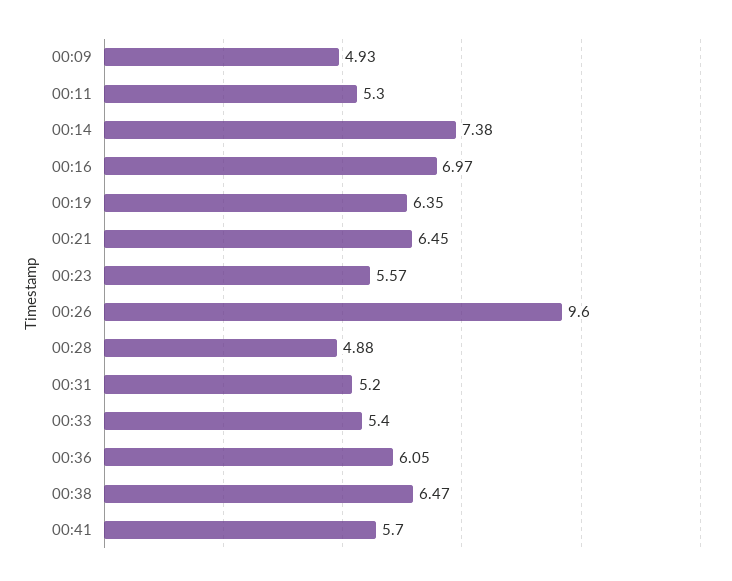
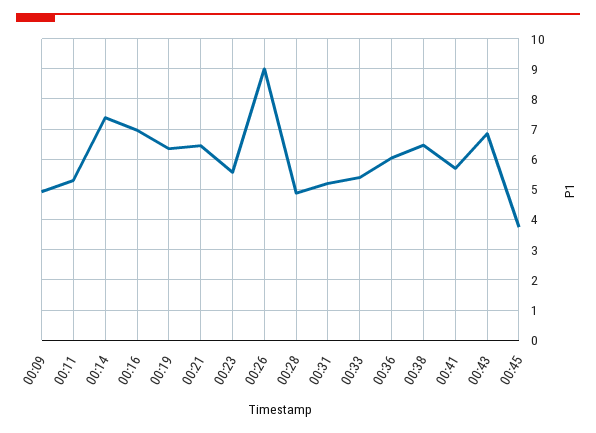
00:26: 9.6 -> 9
00:43: none -> 6.8
00:45: none -> 3.8

